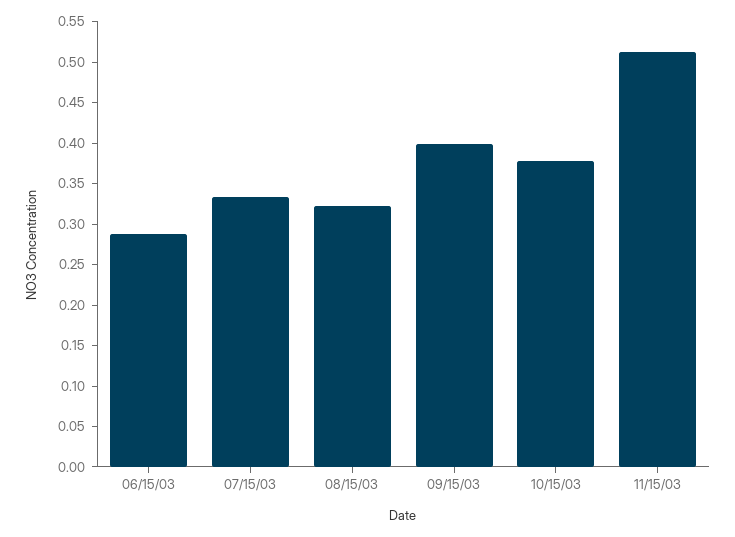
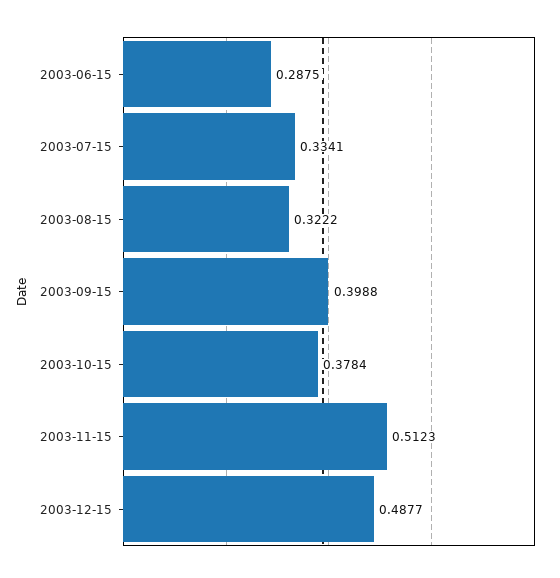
2003-12-15: none -> 0.4877

